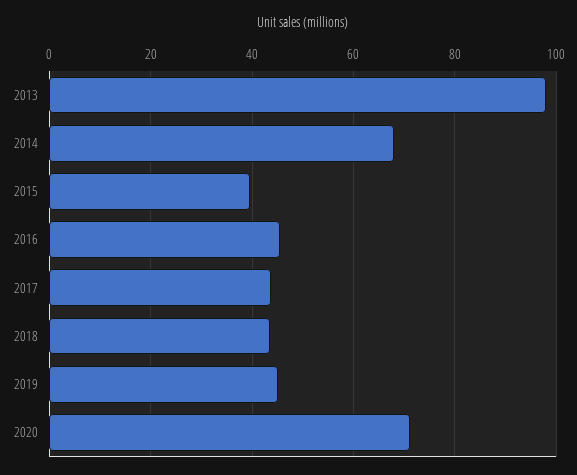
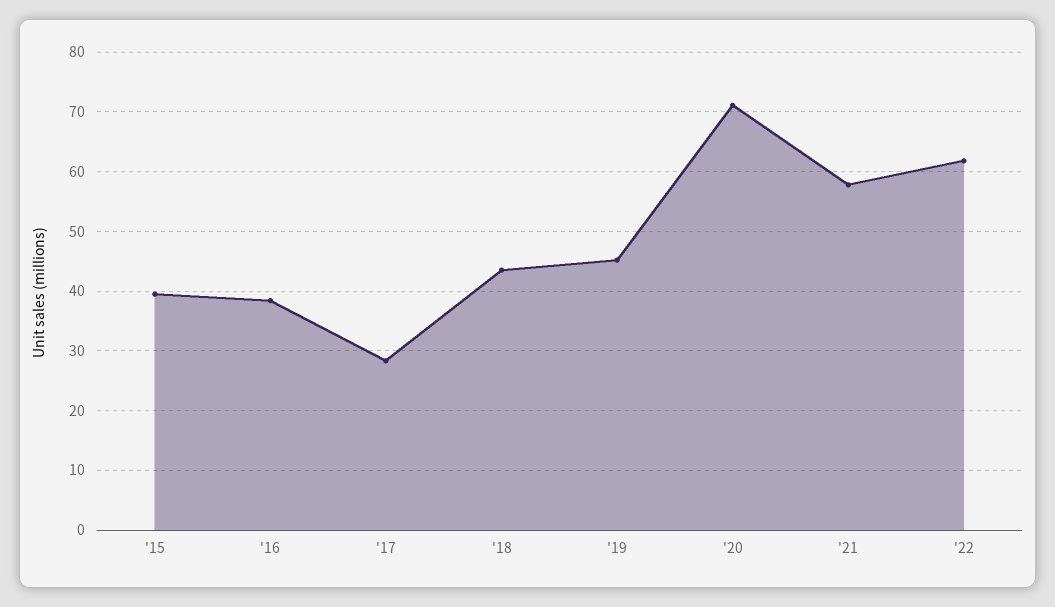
2013: 98 -> none
2014: 68 -> none
2016: 46 -> 38
2017: 44 -> 28
'21: none -> 58
'22: none -> 62

